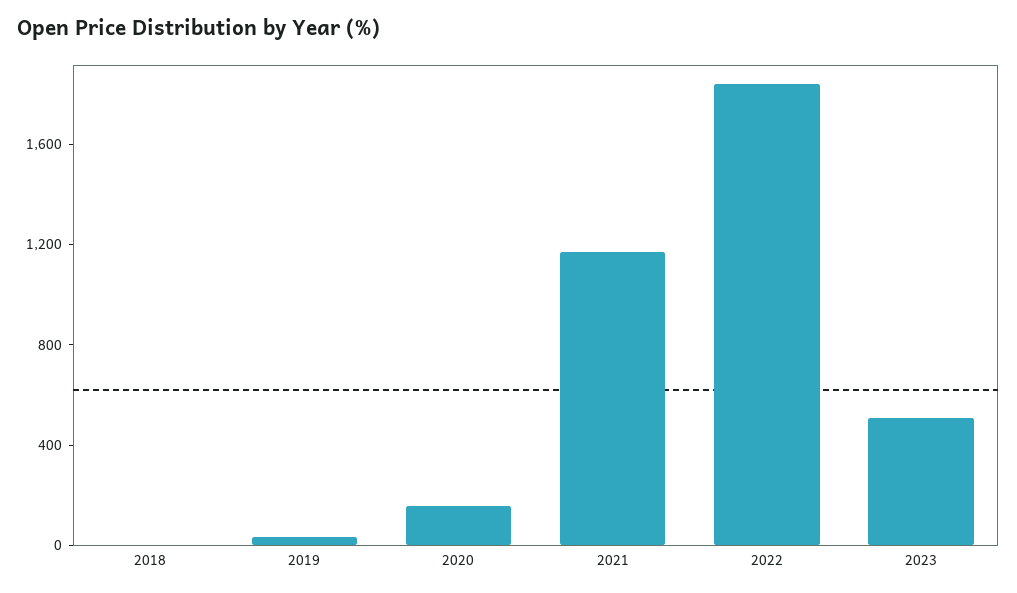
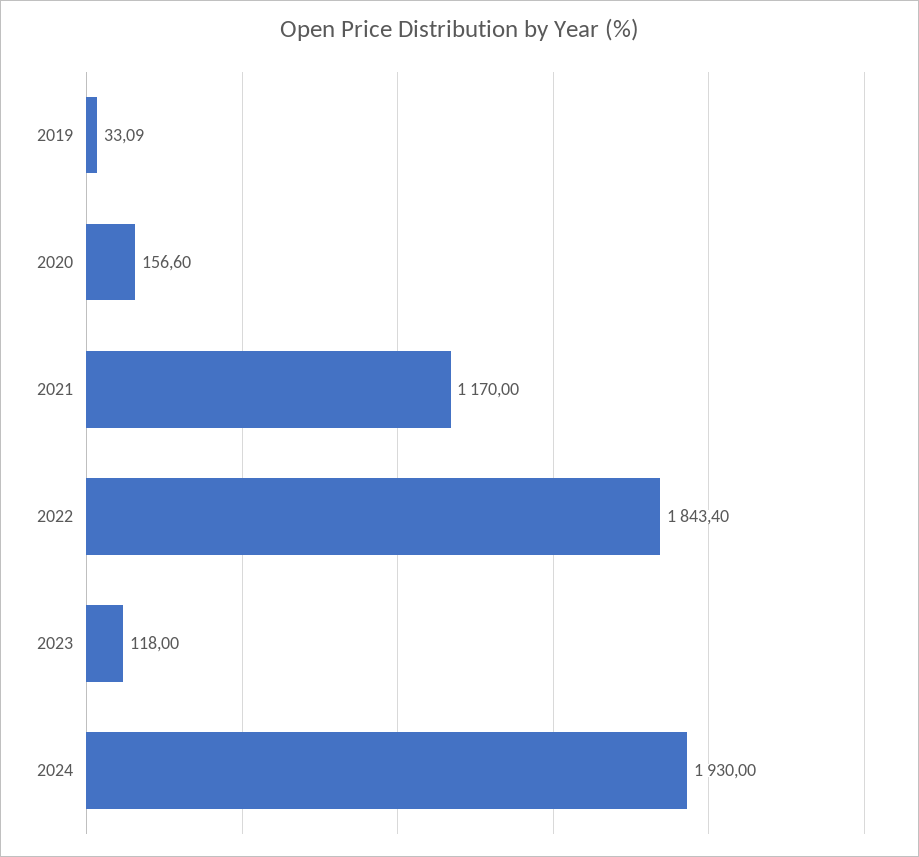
2018: 0 -> none
2023: 500 -> 118
2024: none -> 1930

